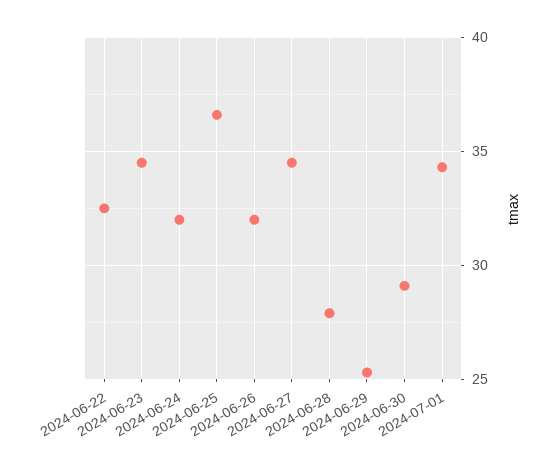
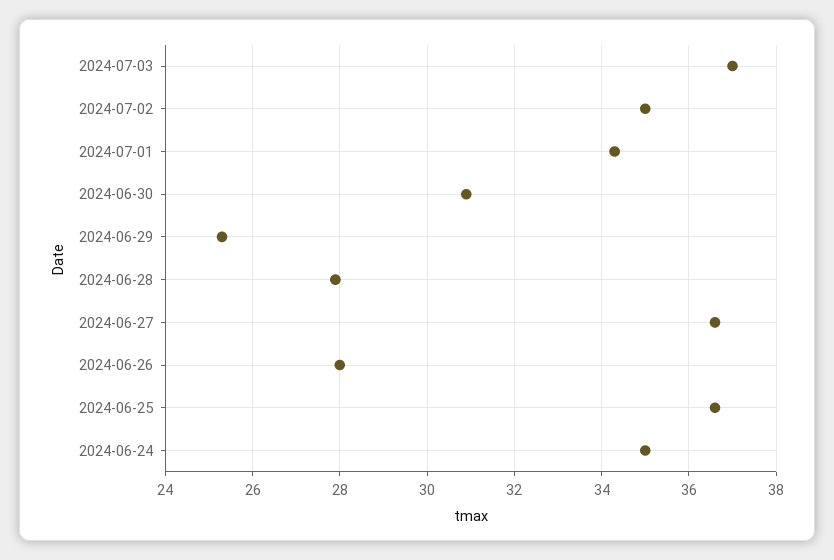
2024-06-22: 32.5 -> none
2024-06-23: 34.5 -> none
2024-06-24: 32 -> 35
2024-06-26: 32 -> 28
2024-06-27: 34.5 -> 36.5
2024-06-30: 29 -> 31
2024-07-03: none -> 37
2024-07-02: none -> 35

